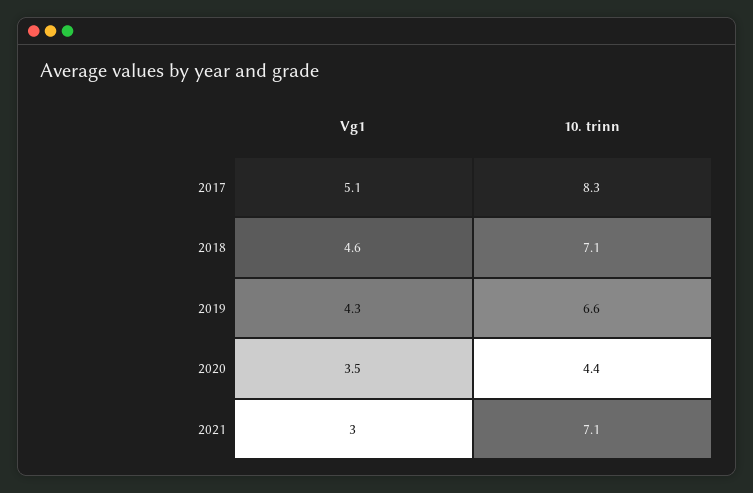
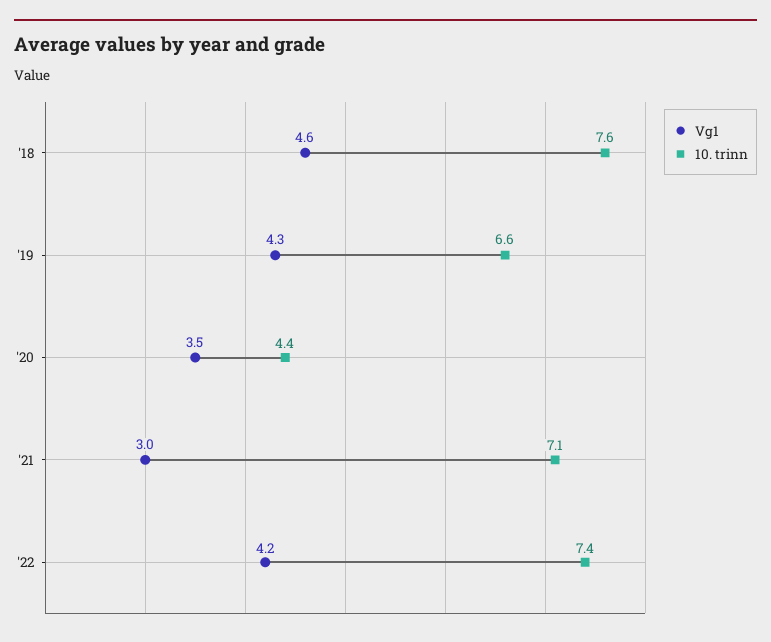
Vg1, 2017: 5.1 -> none
10. trinn, 2017: 8.3 -> none
10. trinn, 2018: 7.1 -> 7.6
Vg1, '22: none -> 4.2
10. trinn, '22: none -> 7.4

